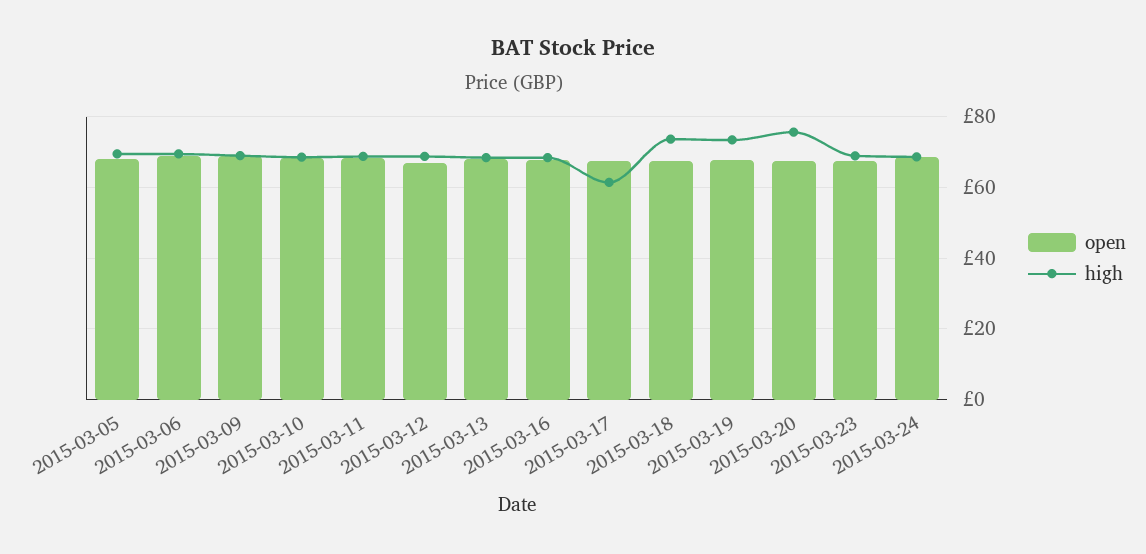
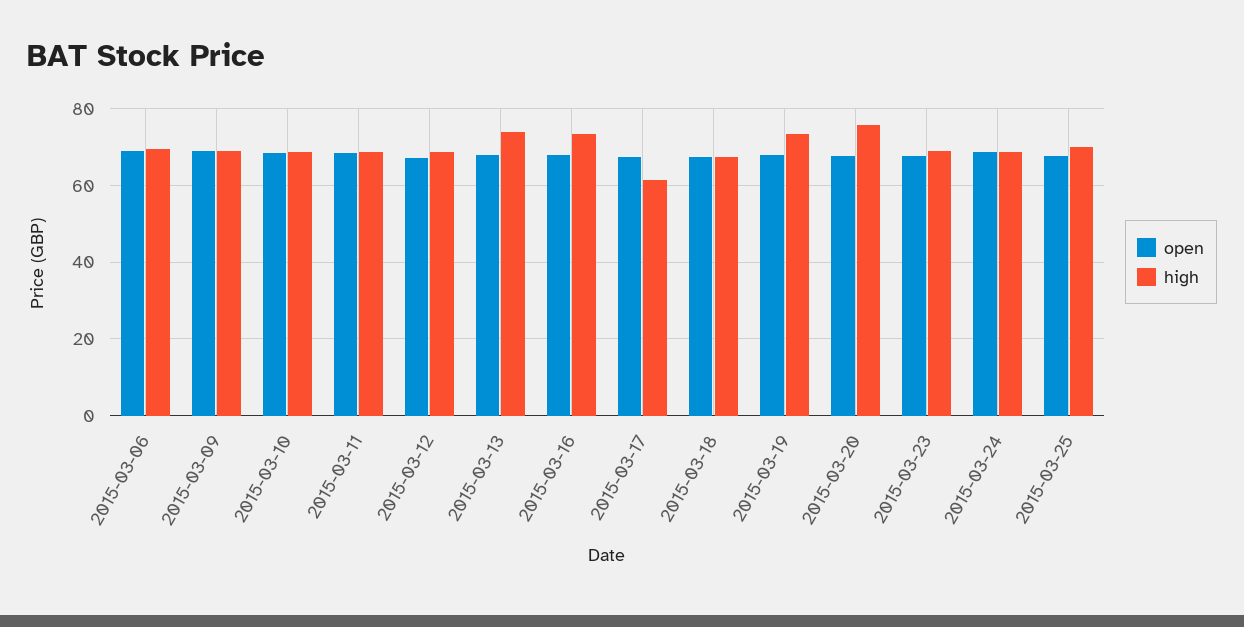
open, 2015-03-05: 68 -> none
high, 2015-03-05: 70 -> none
high, 2015-03-13: 68 -> 74
high, 2015-03-16: 68 -> 74
high, 2015-03-18: 74 -> 68
open, 2015-03-25: none -> 68
high, 2015-03-25: none -> 70

